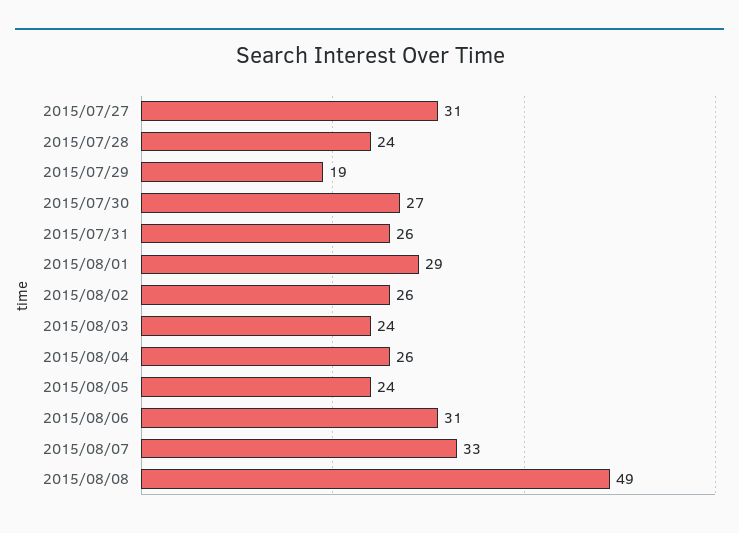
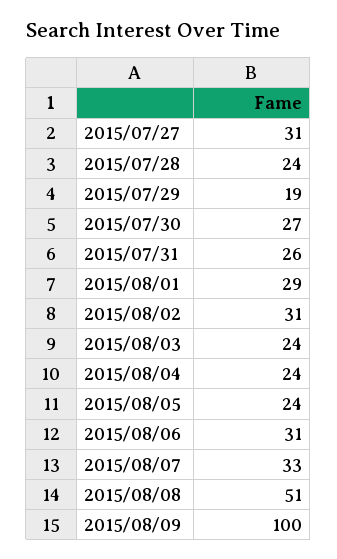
2015/08/02: 26 -> 31
2015/08/04: 26 -> 24
2015/08/08: 49 -> 51
2015/08/09: none -> 100

